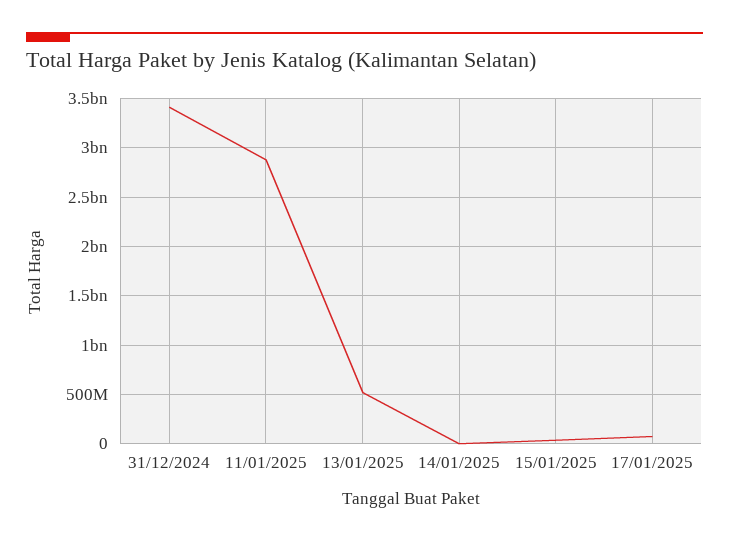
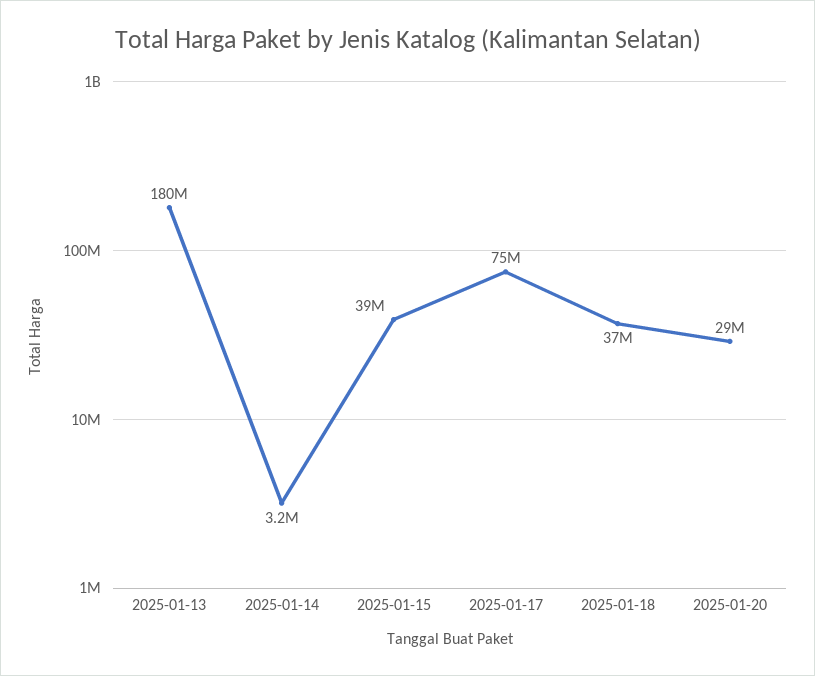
31/12/2024: 3400000000 -> none
11/01/2025: 2900000000 -> none
13/01/2025: 500000000 -> 180000000
2025-01-18: none -> 37000000
2025-01-20: none -> 29000000

